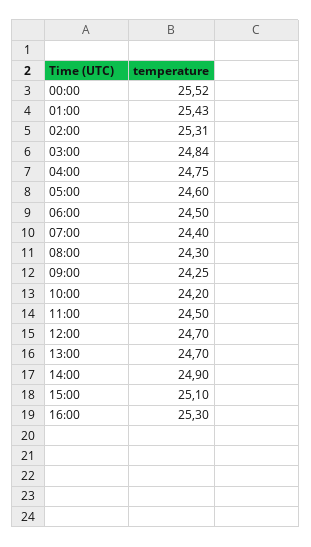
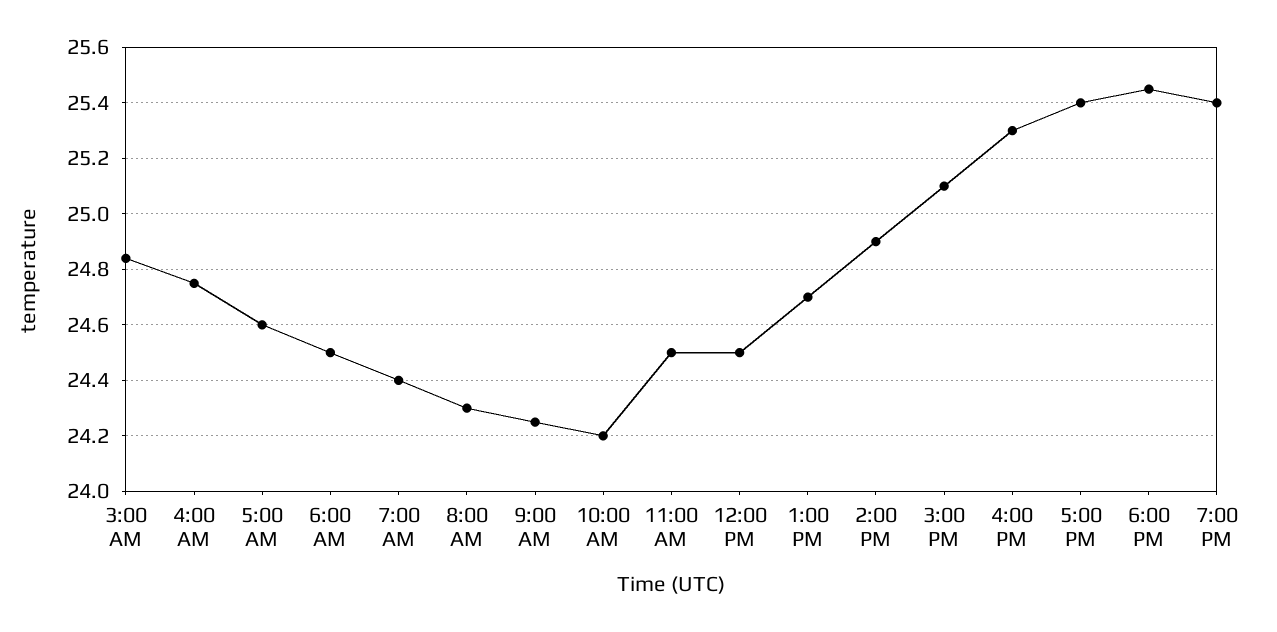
00:00: 25.52 -> none
01:00: 25.43 -> none
02:00: 25.31 -> none
12:00: 24.7 -> 24.5
5:00 PM: none -> 25.4
6:00 PM: none -> 25.45
7:00 PM: none -> 25.4

